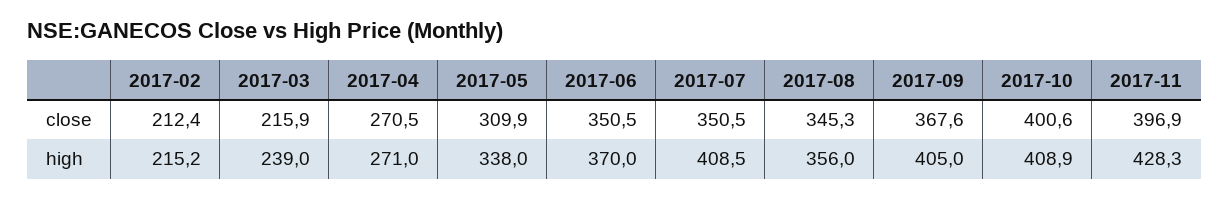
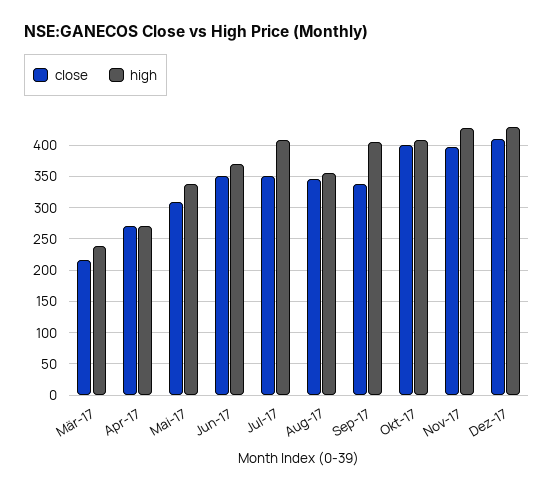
close, 2017-02: 212.4 -> none
close, 2017-09: 367.6 -> 340
high, 2017-02: 215.2 -> none
close, Dez-17: none -> 410
high, Dez-17: none -> 430

